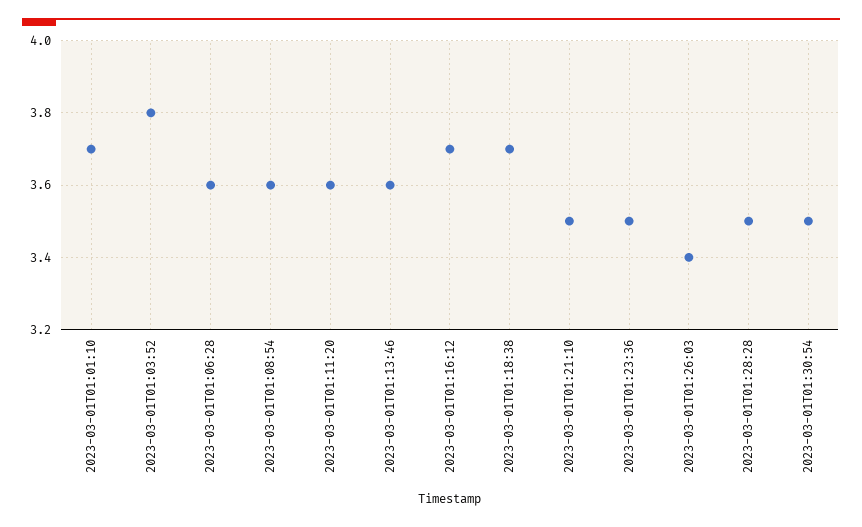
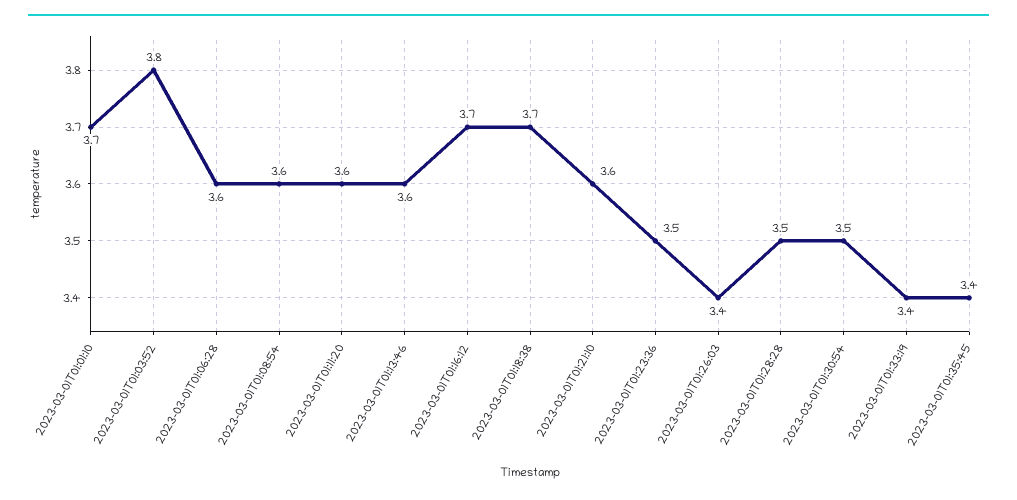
2023-03-01T01:21:10: 3.5 -> 3.6
2023-03-01T01:33:19: none -> 3.4
2023-03-01T01:35:45: none -> 3.4

